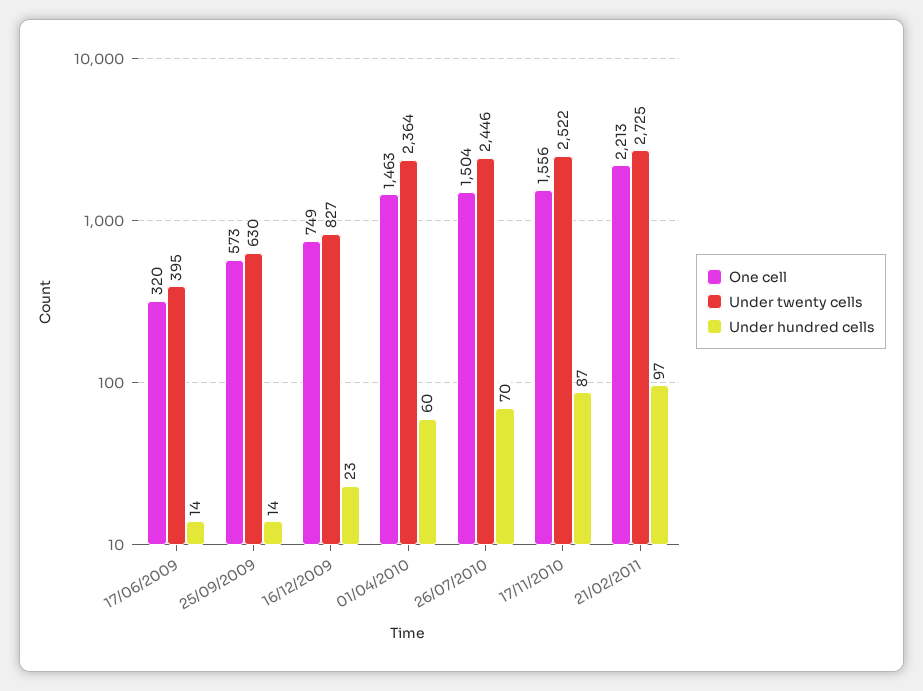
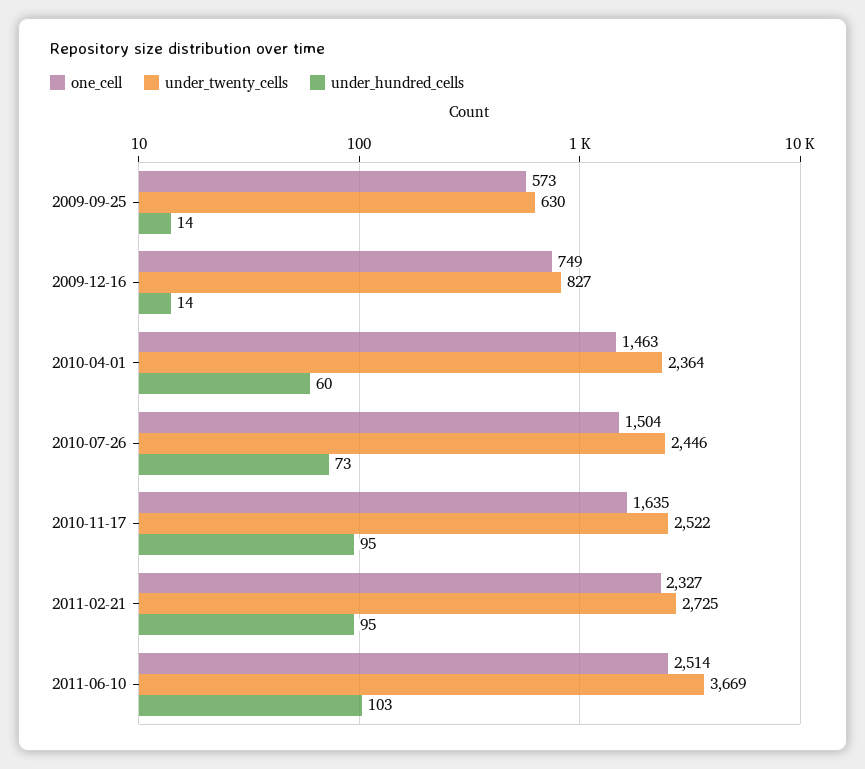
One cell, 17/06/2009: 320 -> none
Under twenty cells, 17/06/2009: 395 -> none
Under hundred cells, 17/06/2009: 14 -> none
Under hundred cells, 16/12/2009: 23 -> 14
Under hundred cells, 26/07/2010: 70 -> 73
One cell, 17/11/2010: 1556 -> 1635
Under hundred cells, 17/11/2010: 87 -> 95
One cell, 21/02/2011: 2213 -> 2327
Under hundred cells, 21/02/2011: 97 -> 95
One cell, 2011-06-10: none -> 2514
Under twenty cells, 2011-06-10: none -> 3669
Under hundred cells, 2011-06-10: none -> 103

